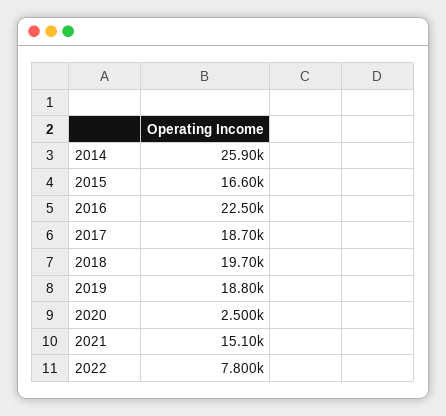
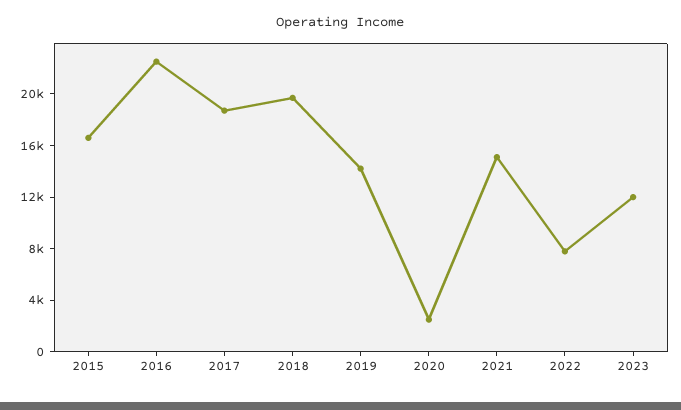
2014: 25900 -> none
2019: 18800 -> 14000
2023: none -> 12000

